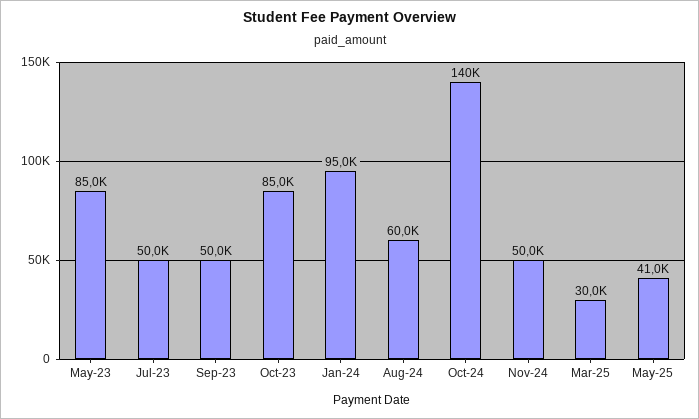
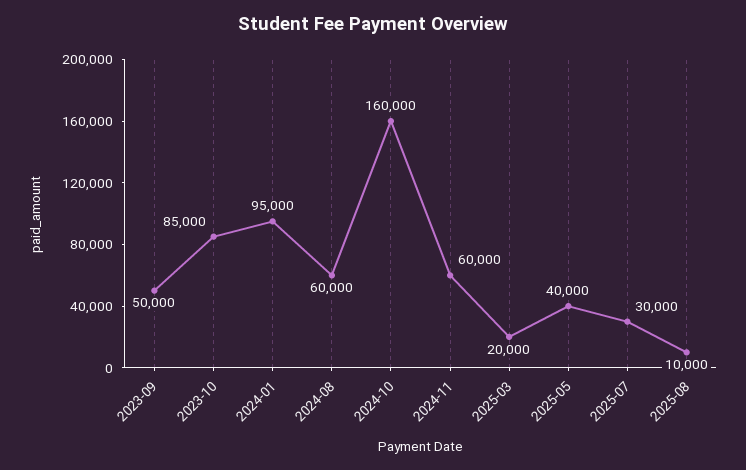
May-23: 85000 -> none
Jul-23: 50000 -> none
Oct-24: 140000 -> 160000
Nov-24: 50000 -> 60000
Mar-25: 30000 -> 20000
May-25: 41000 -> 40000
2025-07: none -> 30000
2025-08: none -> 10000

